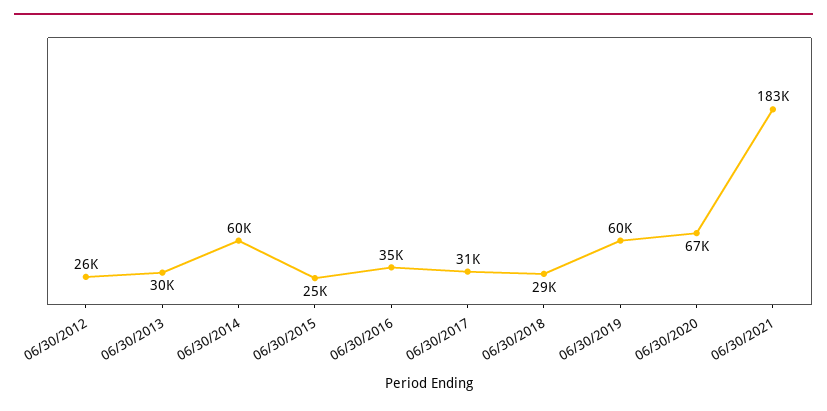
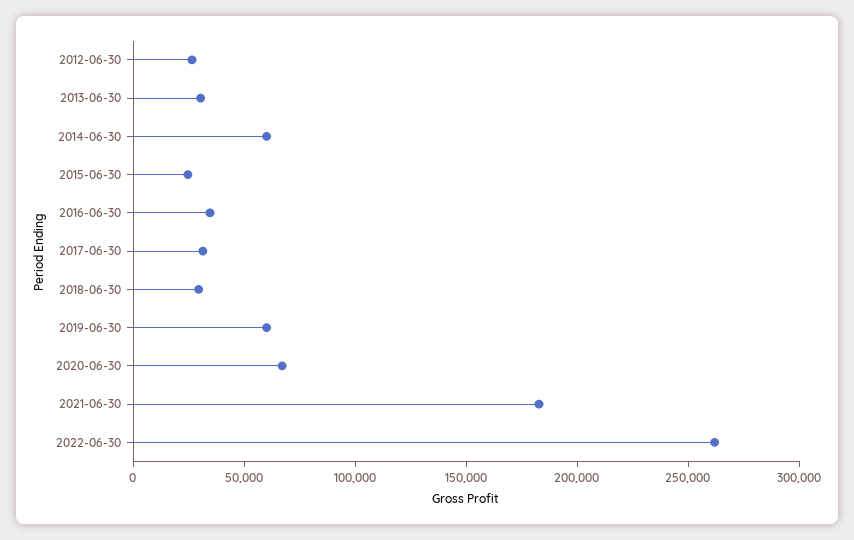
2022-06-30: none -> 260000

